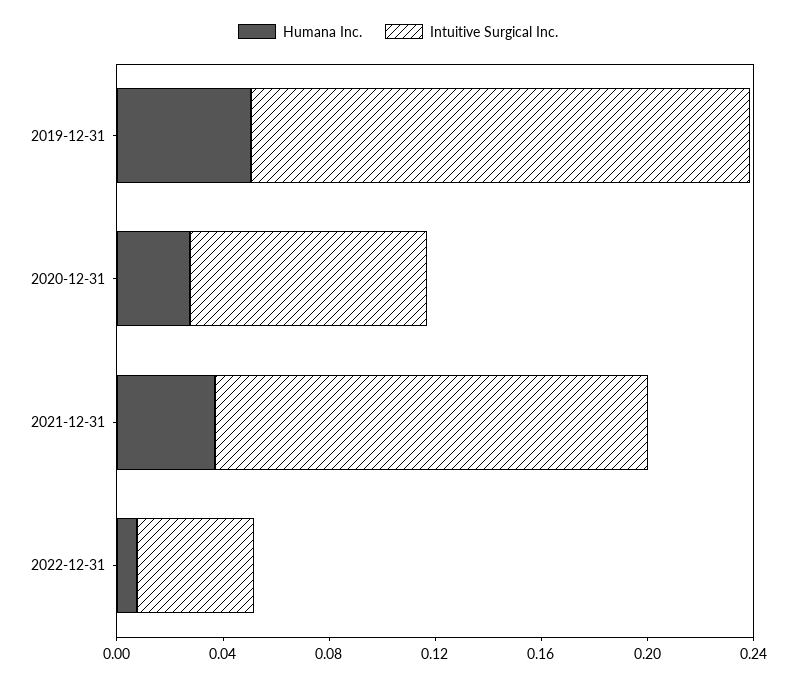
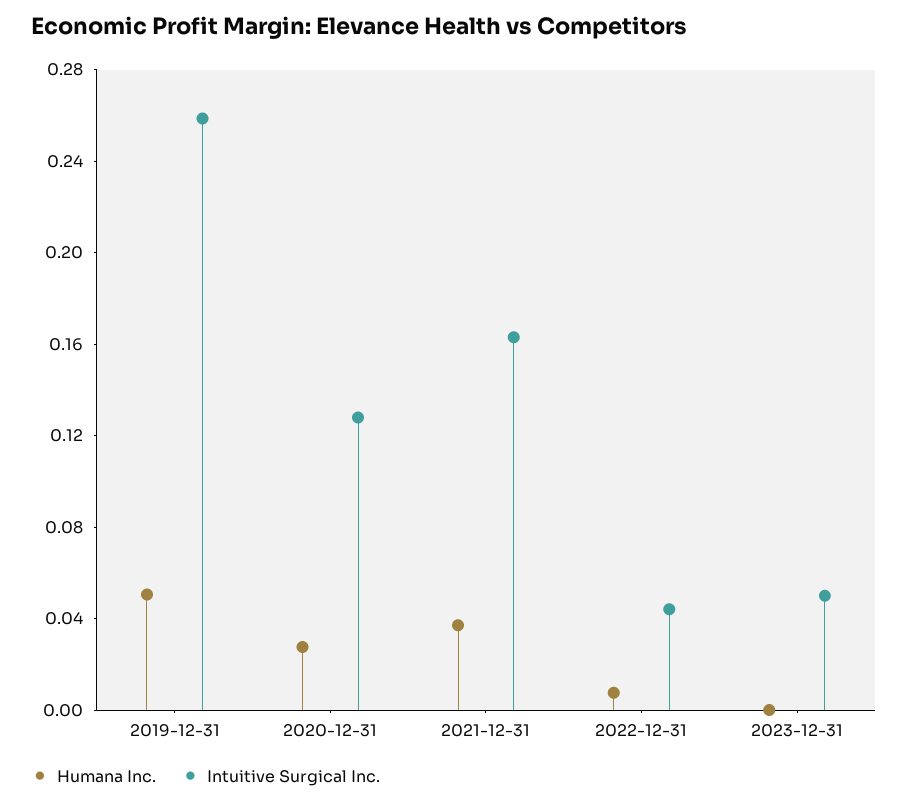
Intuitive Surgical Inc., 2019-12-31: 0.19 -> 0.26
Intuitive Surgical Inc., 2020-12-31: 0.09 -> 0.13
Humana Inc., 2023-12-31: none -> 0
Intuitive Surgical Inc., 2023-12-31: none -> 0.05

